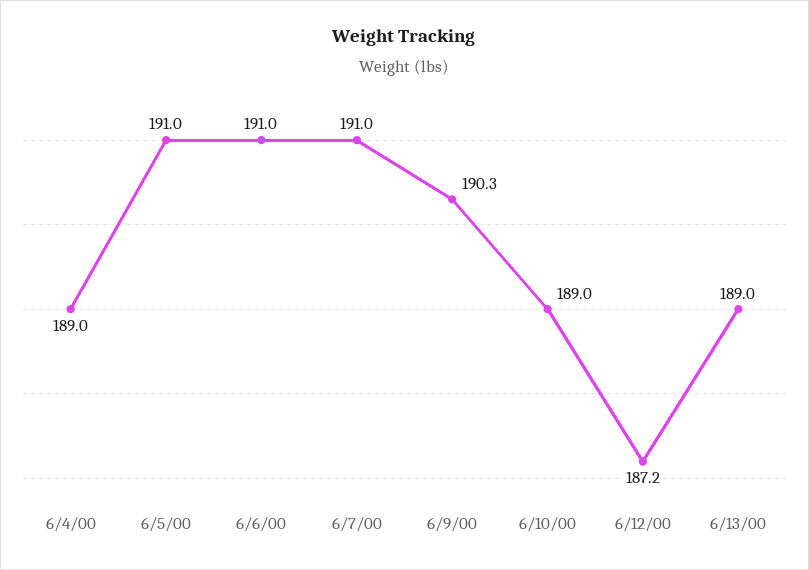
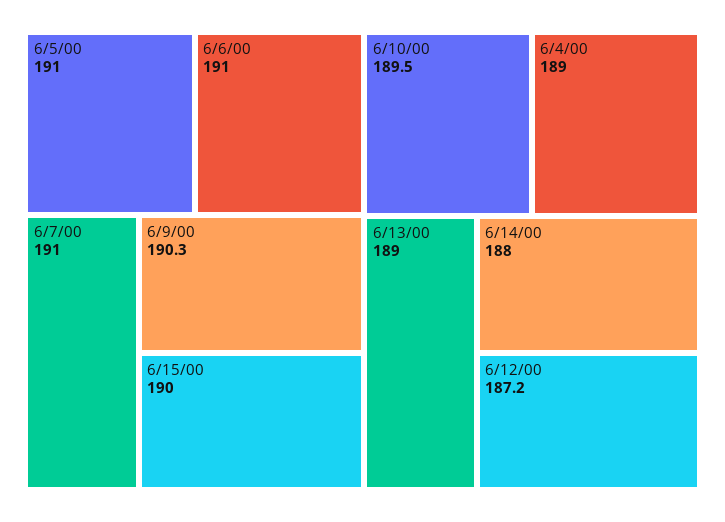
6/10/00: 189 -> 189.5
6/15/00: none -> 190
6/14/00: none -> 188

